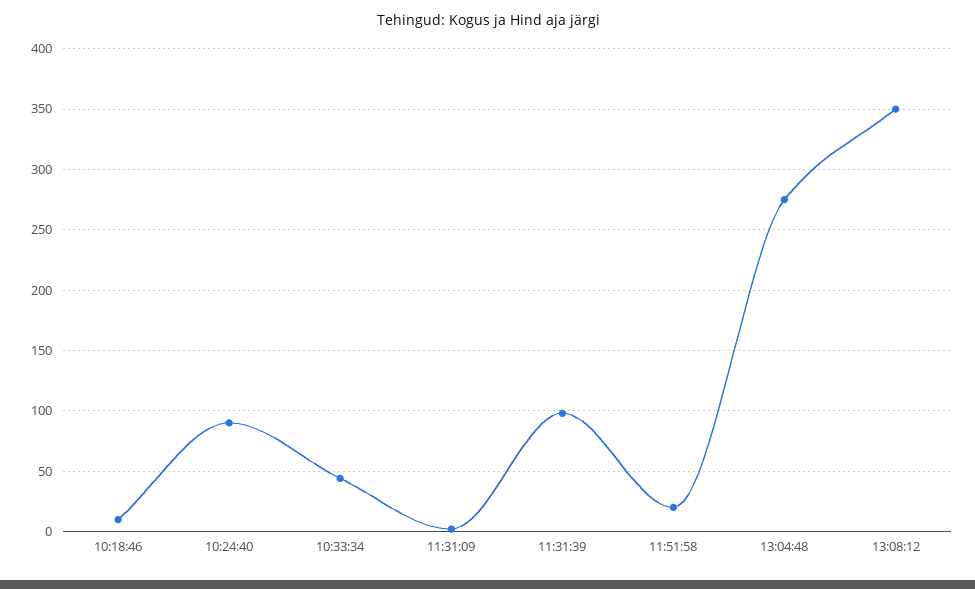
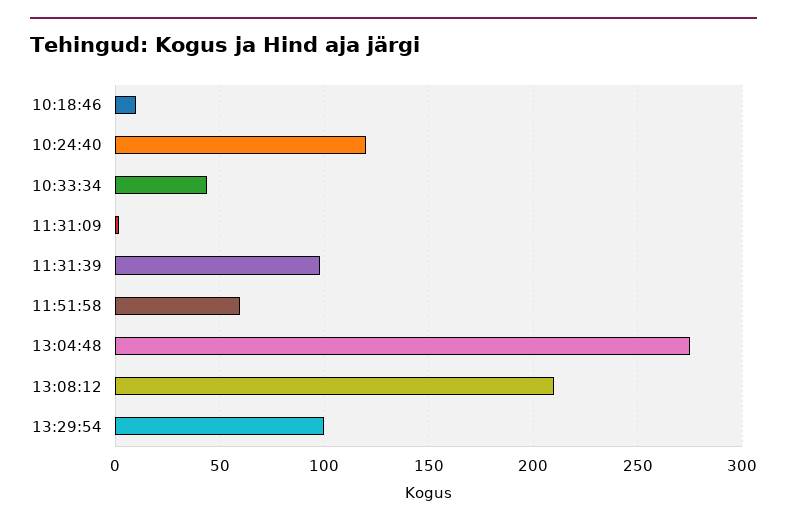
10:24:40: 90 -> 120
11:51:58: 20 -> 60
13:08:12: 350 -> 210
13:29:54: none -> 100

